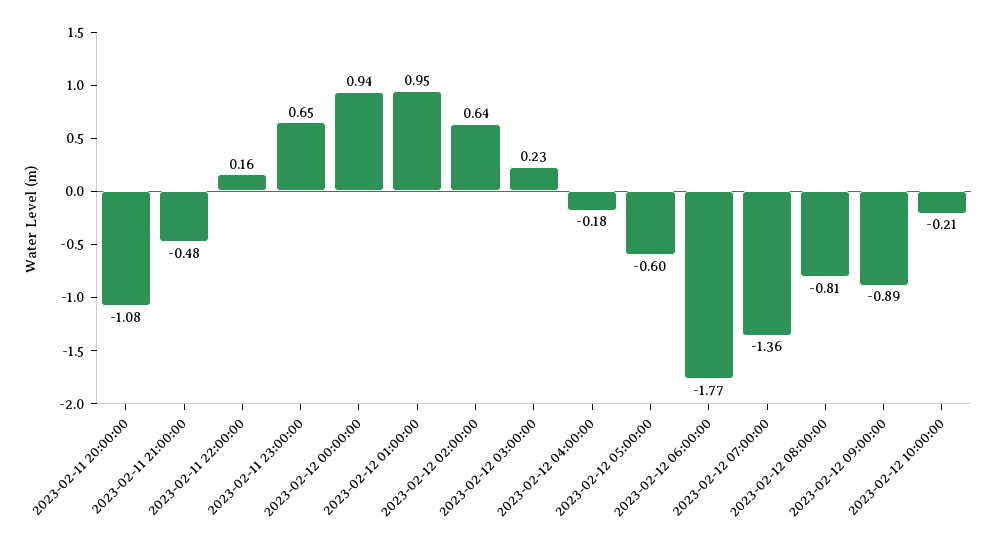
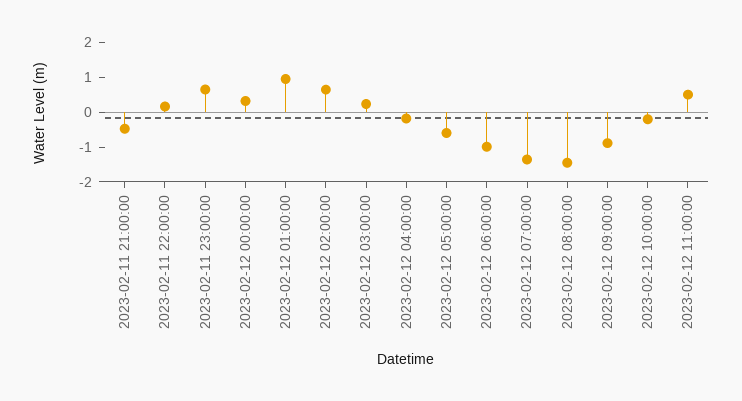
2023-02-11 20:00:00: -1.08 -> none
2023-02-12 00:00:00: 0.94 -> 0.25
2023-02-12 06:00:00: -1.77 -> -1
2023-02-12 08:00:00: -0.81 -> -1.5
2023-02-12 11:00:00: none -> 0.5

